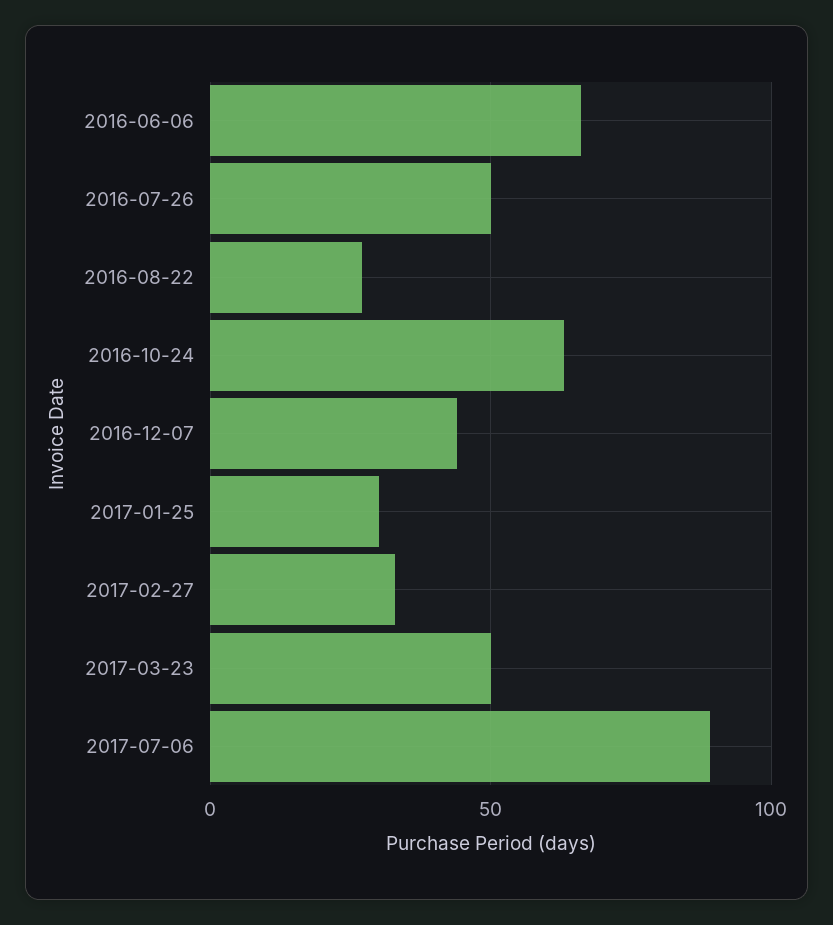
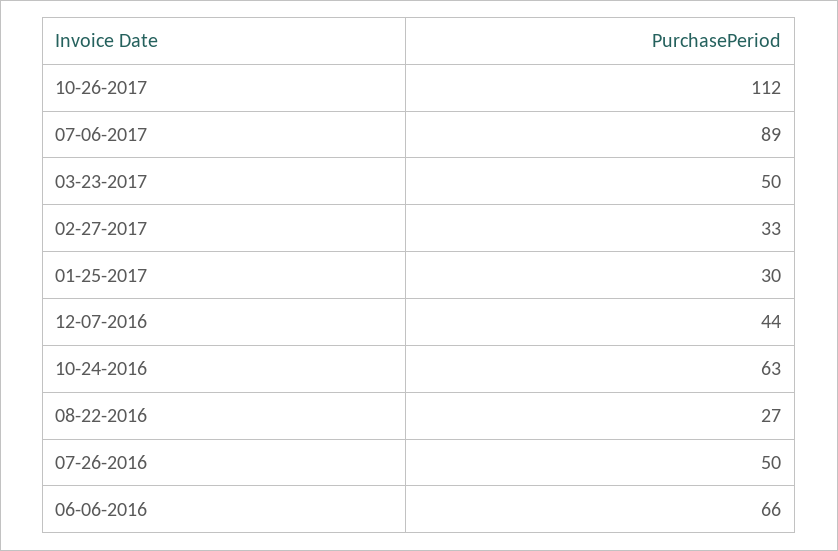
10-26-2017: none -> 112

